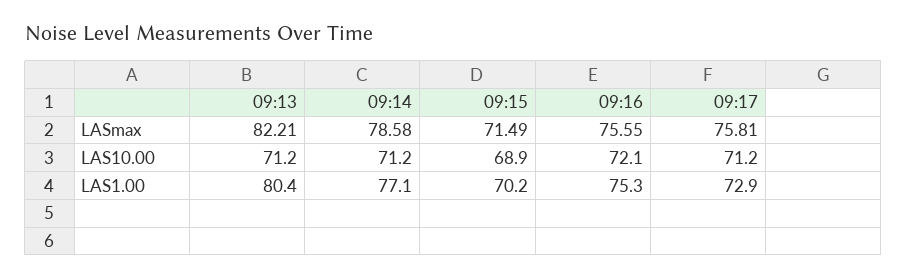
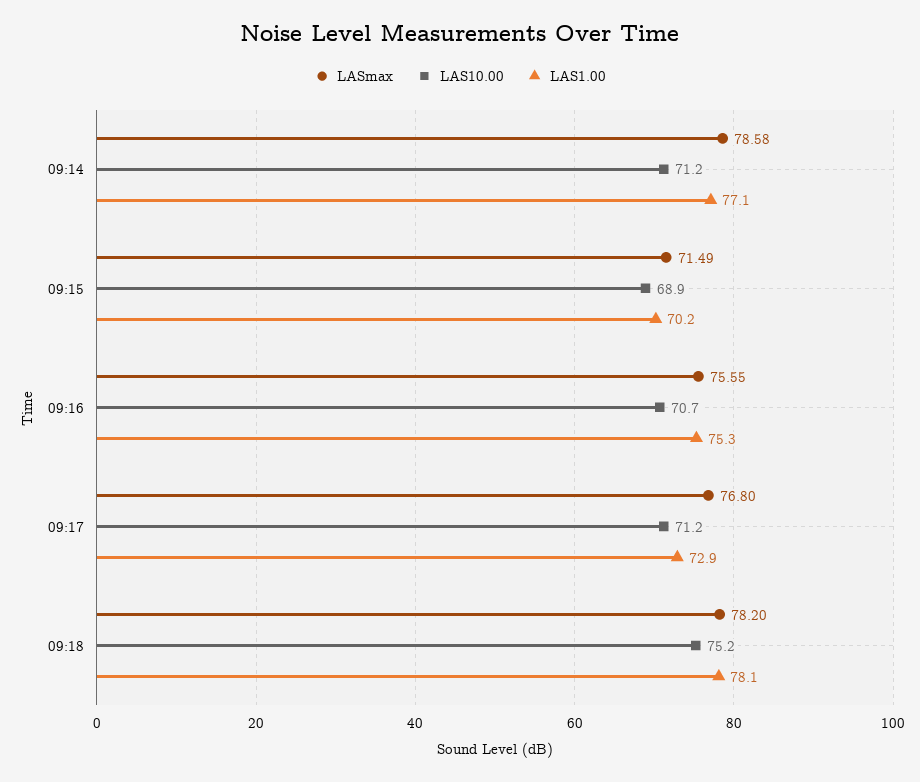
LASmax, 09:13: 82.21 -> none
LASmax, 09:17: 75.81 -> 76.8
LAS10.00, 09:13: 71.2 -> none
LAS10.00, 09:16: 72.1 -> 70.7
LAS1.00, 09:13: 80.4 -> none
LASmax, 09:18: none -> 78.2
LAS10.00, 09:18: none -> 75.2
LAS1.00, 09:18: none -> 78.1

